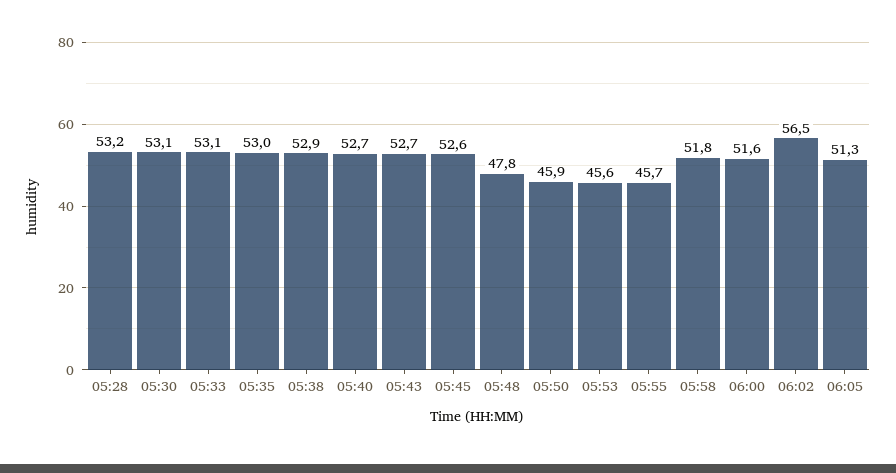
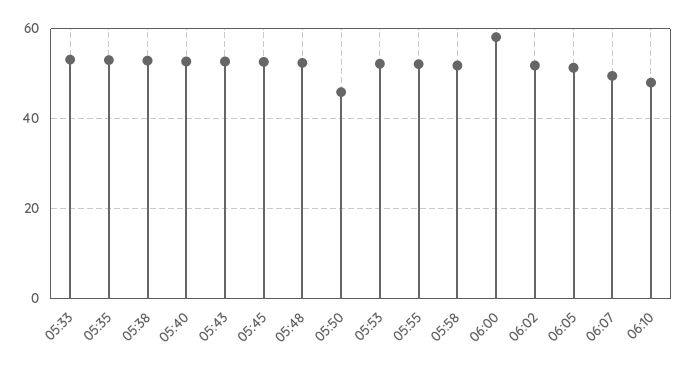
05:28: 53.2 -> none
05:30: 53.1 -> none
05:48: 47.8 -> 52
05:53: 45.6 -> 52
05:55: 45.7 -> 52
06:00: 51.6 -> 58
06:02: 56.5 -> 52
06:07: none -> 50
06:10: none -> 48

